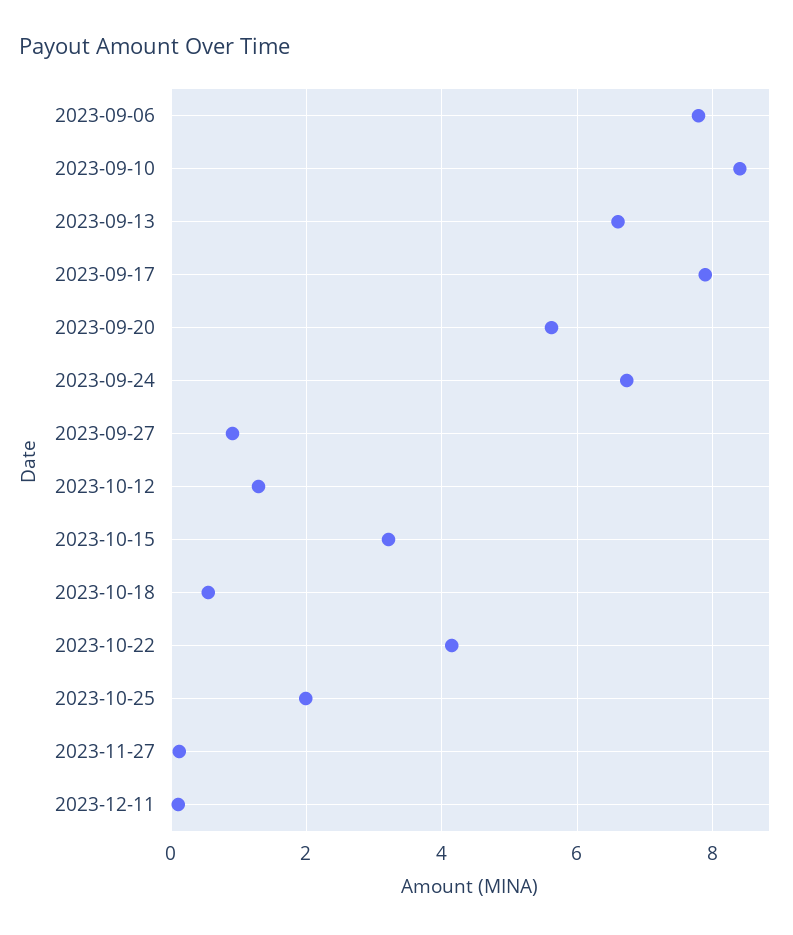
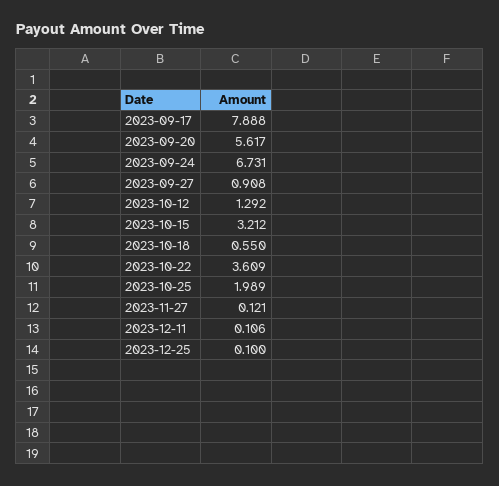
2023-09-06: 7.8 -> none
2023-09-10: 8.4 -> none
2023-09-13: 6.6 -> none
2023-10-22: 4.2 -> 3.609
2023-12-25: none -> 0.1

